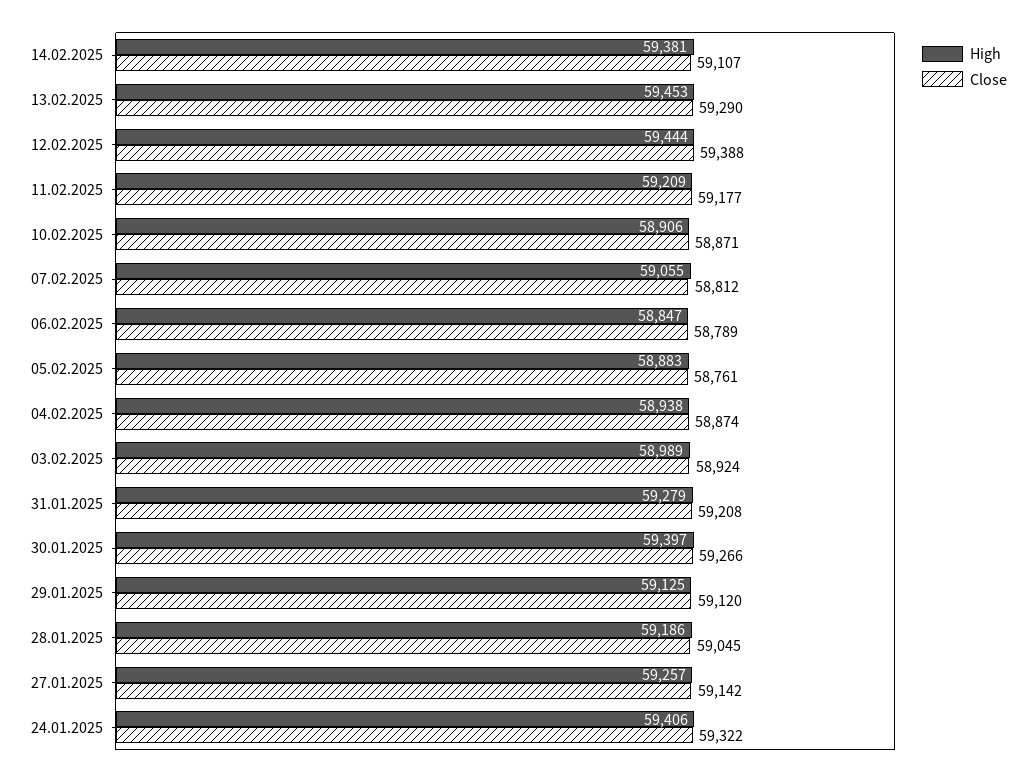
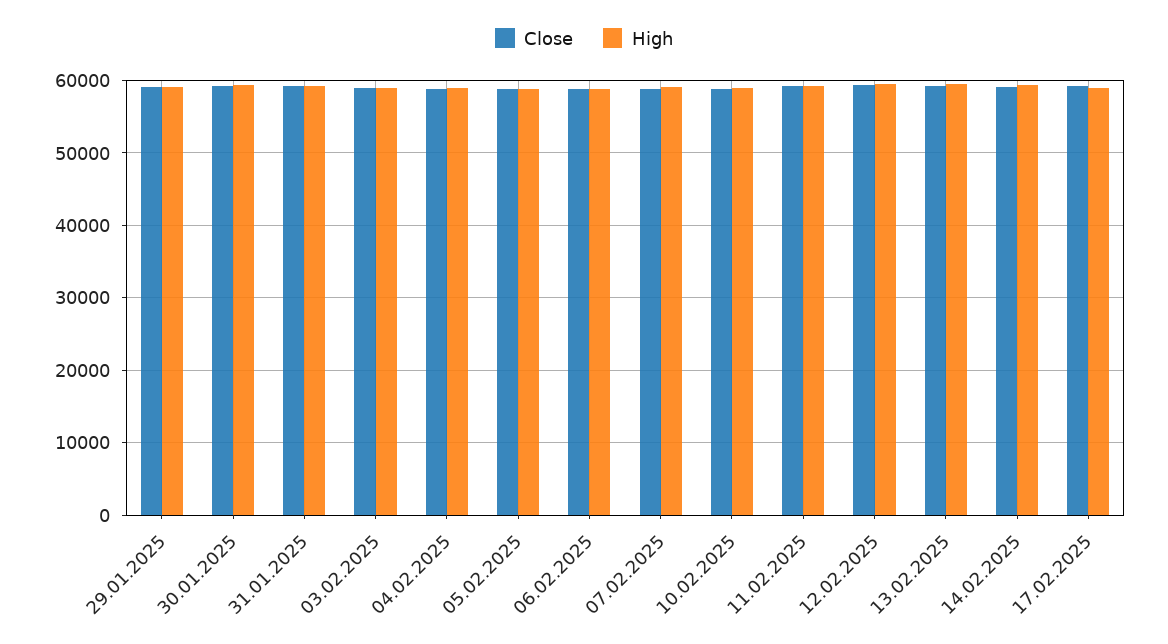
High, 28.01.2025: 59186 -> none
Close, 28.01.2025: 59045 -> none
High, 27.01.2025: 59257 -> none
Close, 27.01.2025: 59142 -> none
High, 24.01.2025: 59406 -> none
Close, 24.01.2025: 59322 -> none
Close, 17.02.2025: none -> 59000
High, 17.02.2025: none -> 59000

